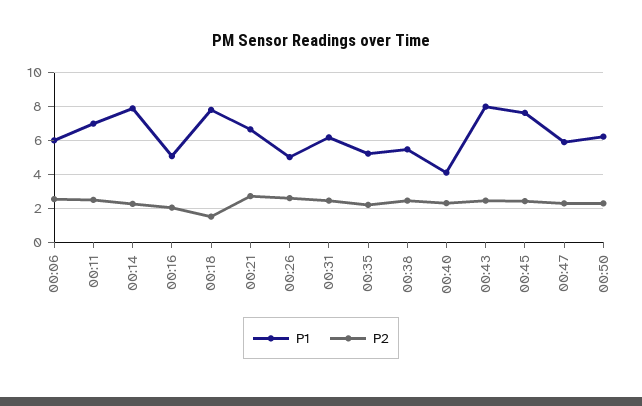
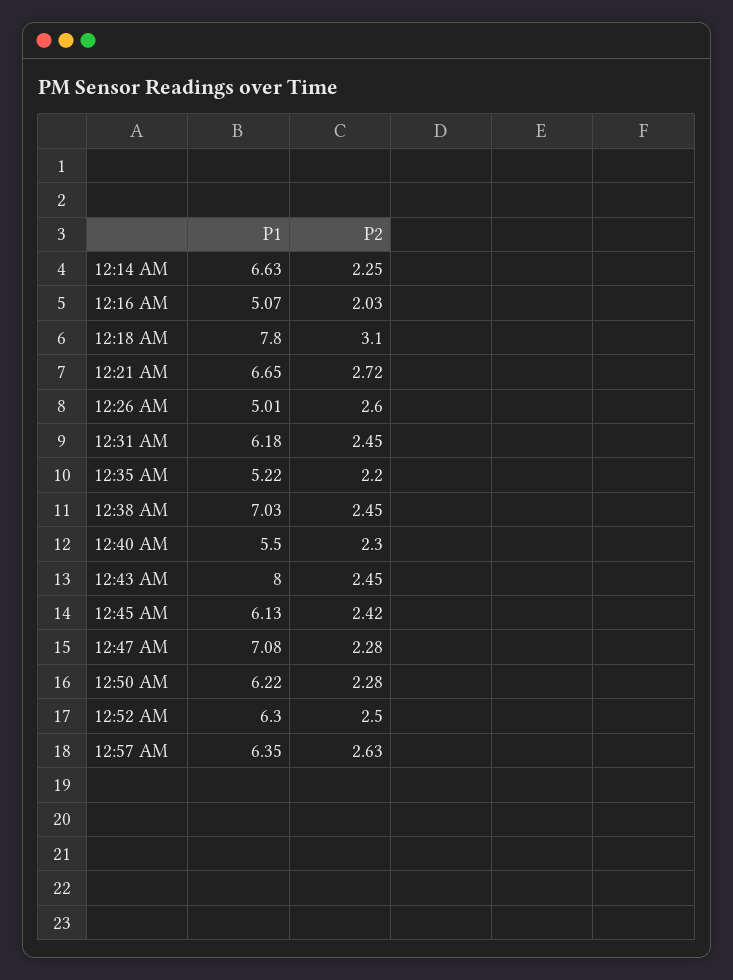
P1, 00:06: 6 -> none
P2, 00:06: 2.5 -> none
P1, 00:11: 7 -> none
P2, 00:11: 2.5 -> none
P1, 00:14: 8 -> 6.63
P2, 00:18: 1.5 -> 3.1
P1, 00:38: 5.5 -> 7.03
P1, 00:40: 4 -> 5.5
P1, 00:45: 7.5 -> 6.13
P1, 00:47: 6 -> 7.08
P1, 12:52 AM: none -> 6.3
P2, 12:52 AM: none -> 2.5
P1, 12:57 AM: none -> 6.35
P2, 12:57 AM: none -> 2.63

